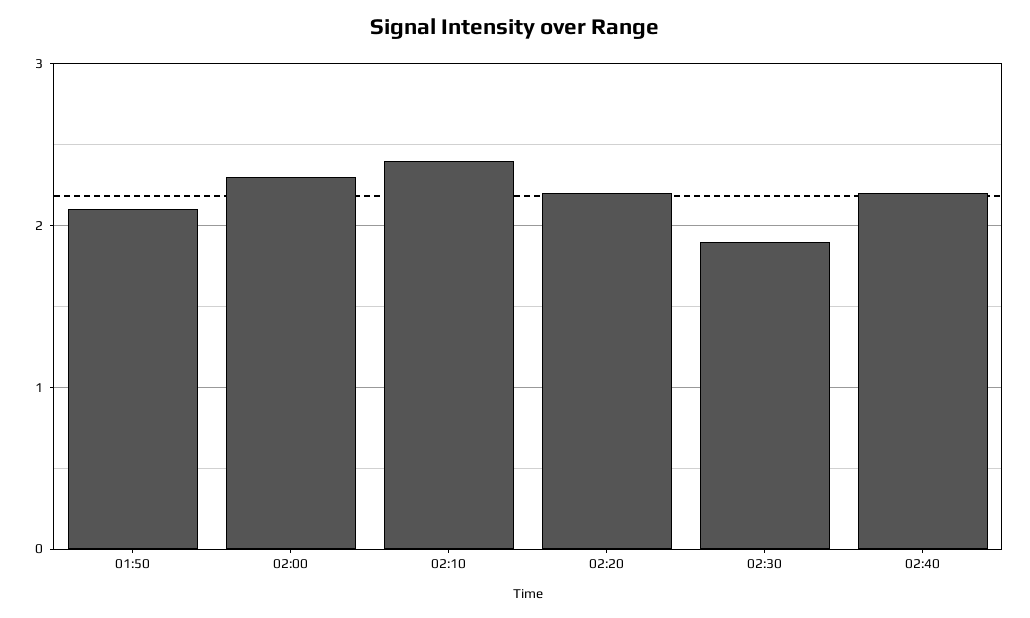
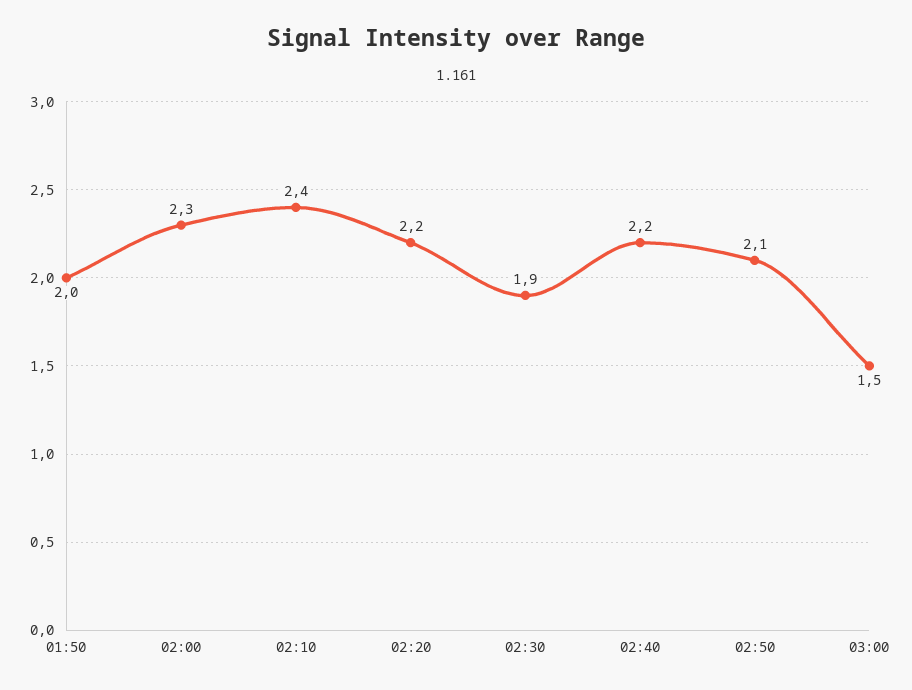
01:50: 2.1 -> 2
02:50: none -> 2.1
03:00: none -> 1.5

